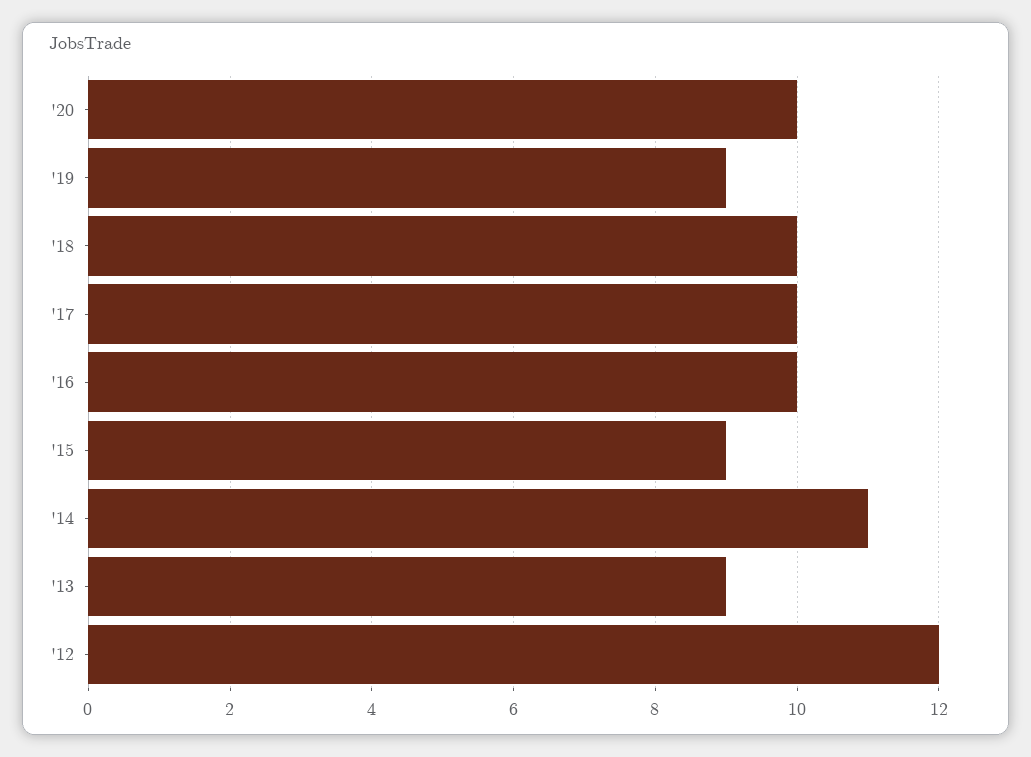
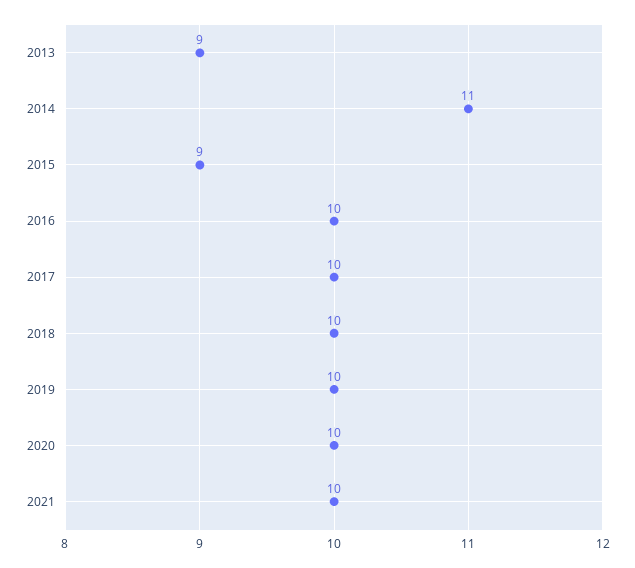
'19: 9 -> 10
'12: 12 -> none
2021: none -> 10

